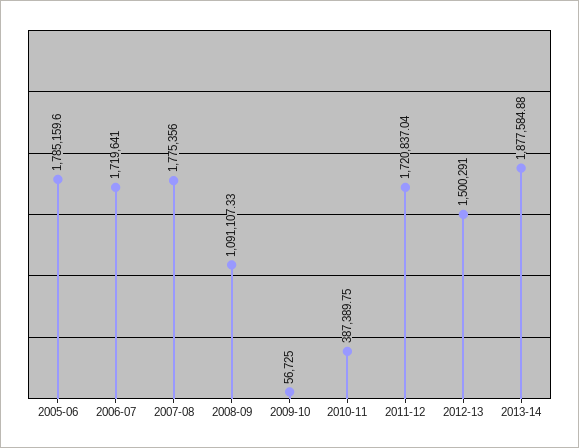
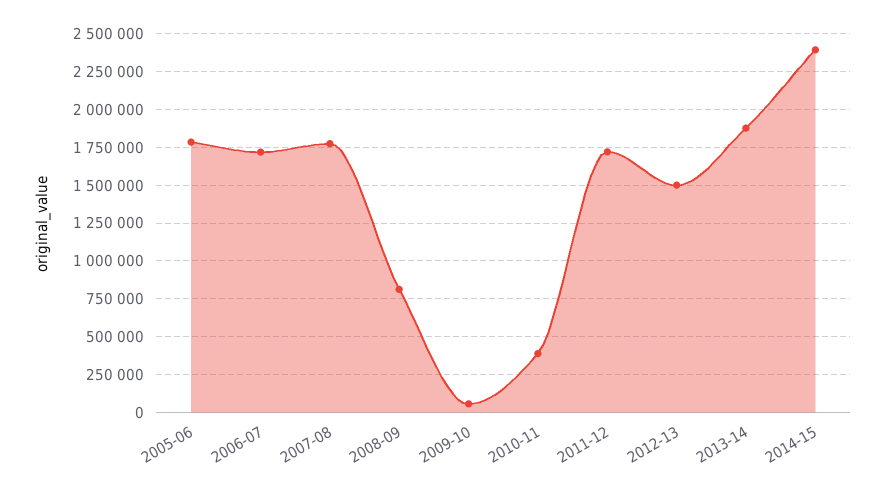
2008-09: 1091107.33 -> 800000
2014-15: none -> 2400000

